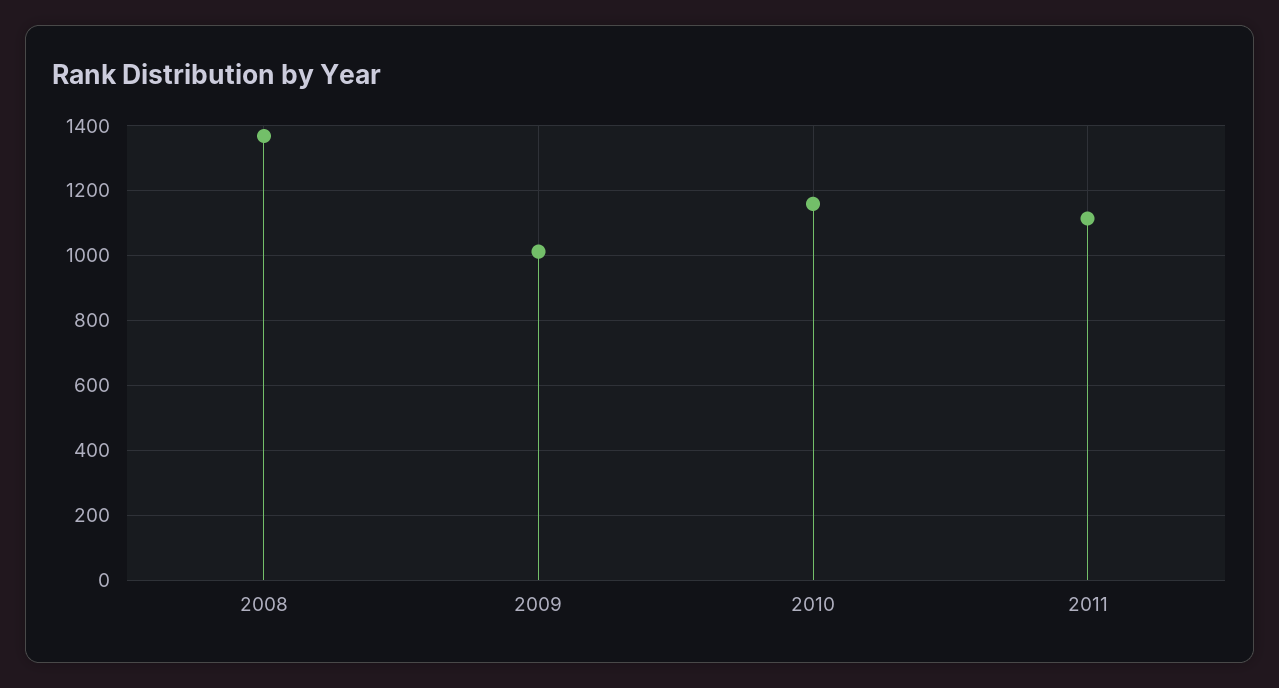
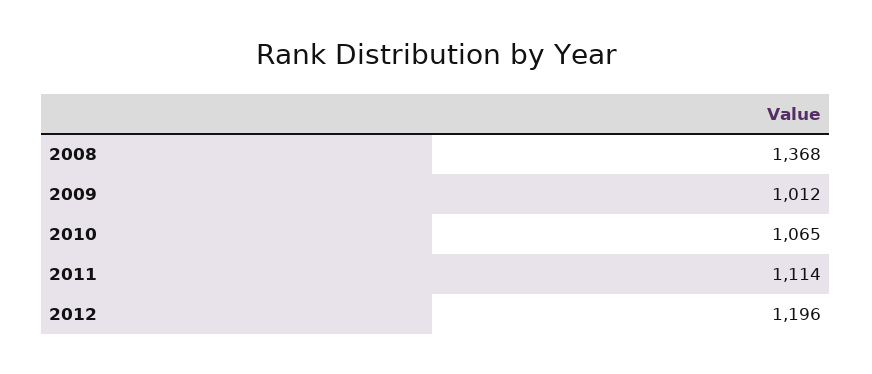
2010: 1160 -> 1065
2012: none -> 1196

